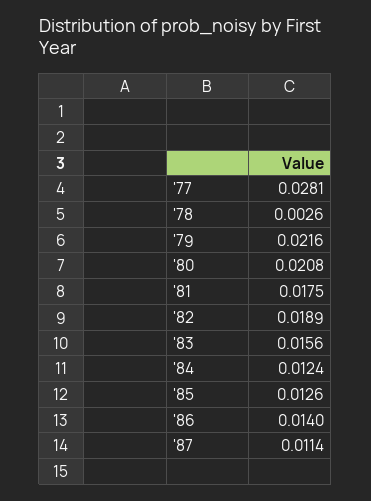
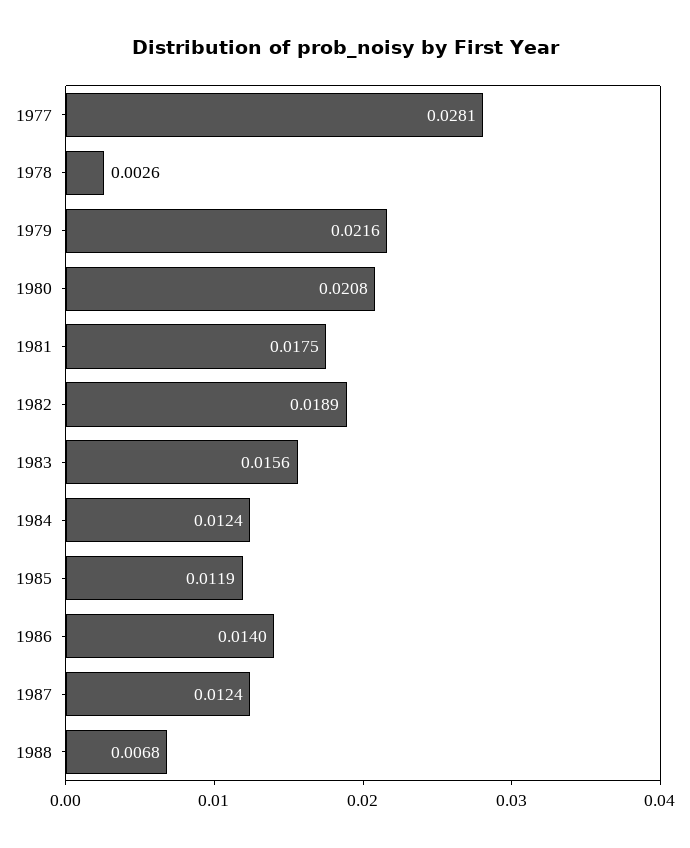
'85: 0.0126 -> 0.0119
'87: 0.0114 -> 0.0124
1988: none -> 0.0068

